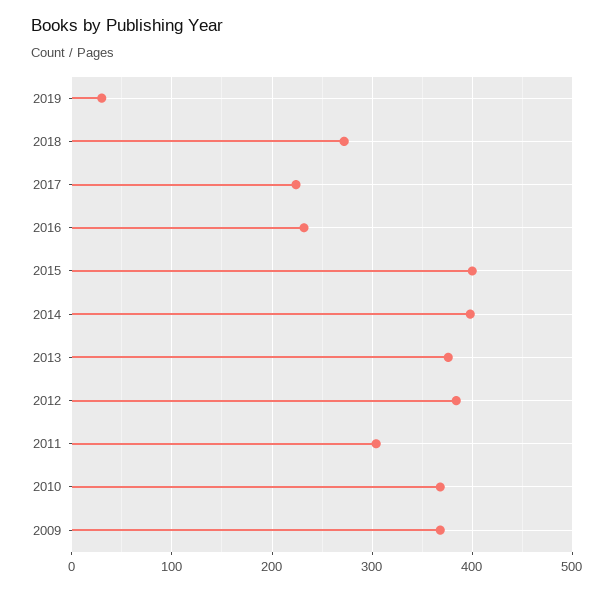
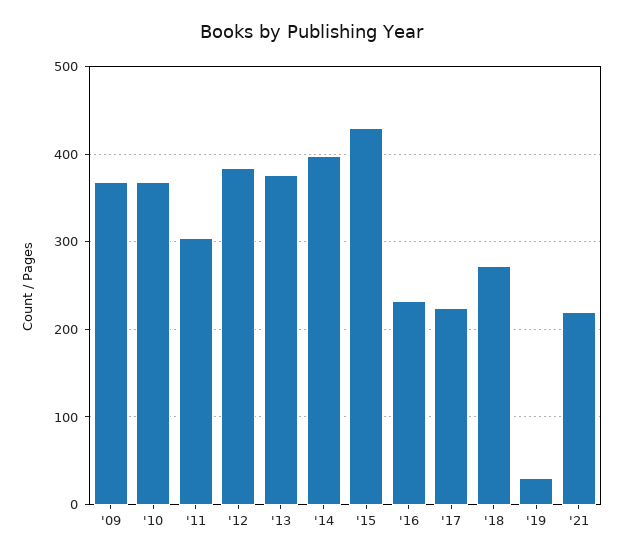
2015: 400 -> 430
'21: none -> 220

